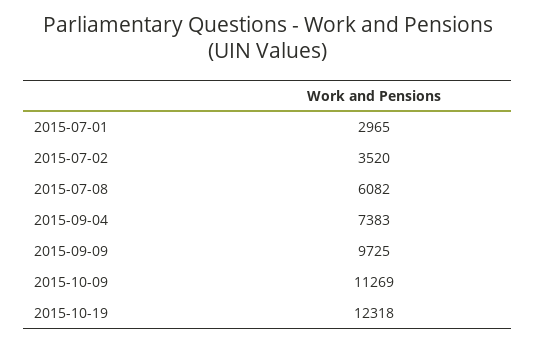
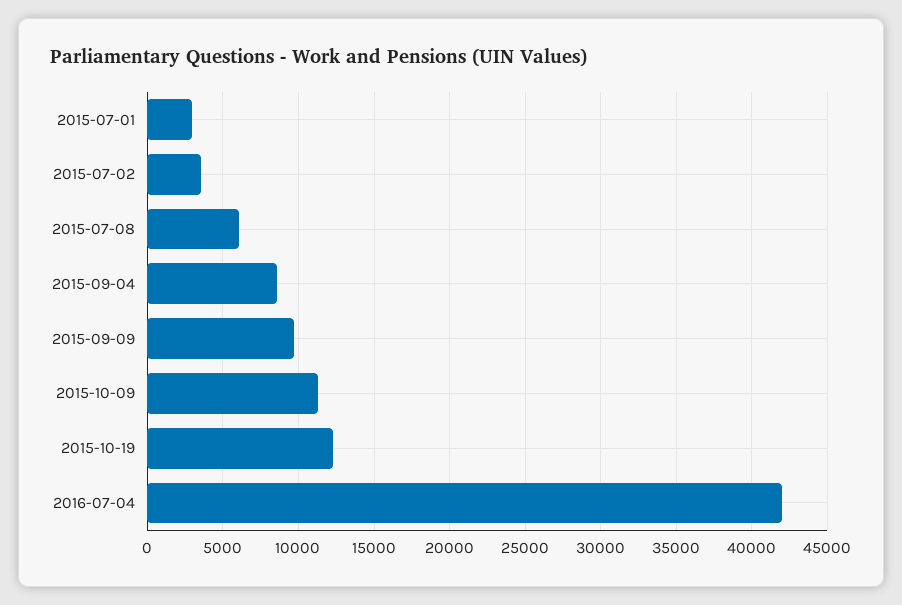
2015-09-04: 7383 -> 8500
2016-07-04: none -> 42000

